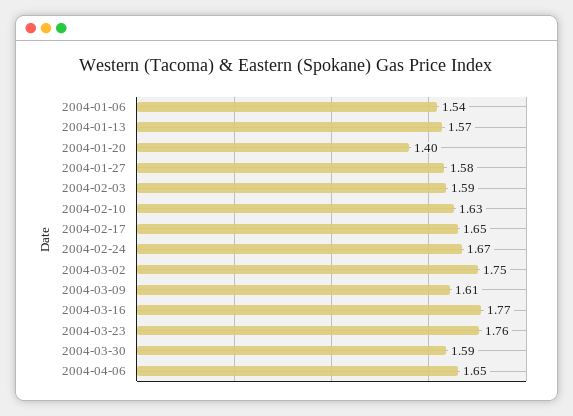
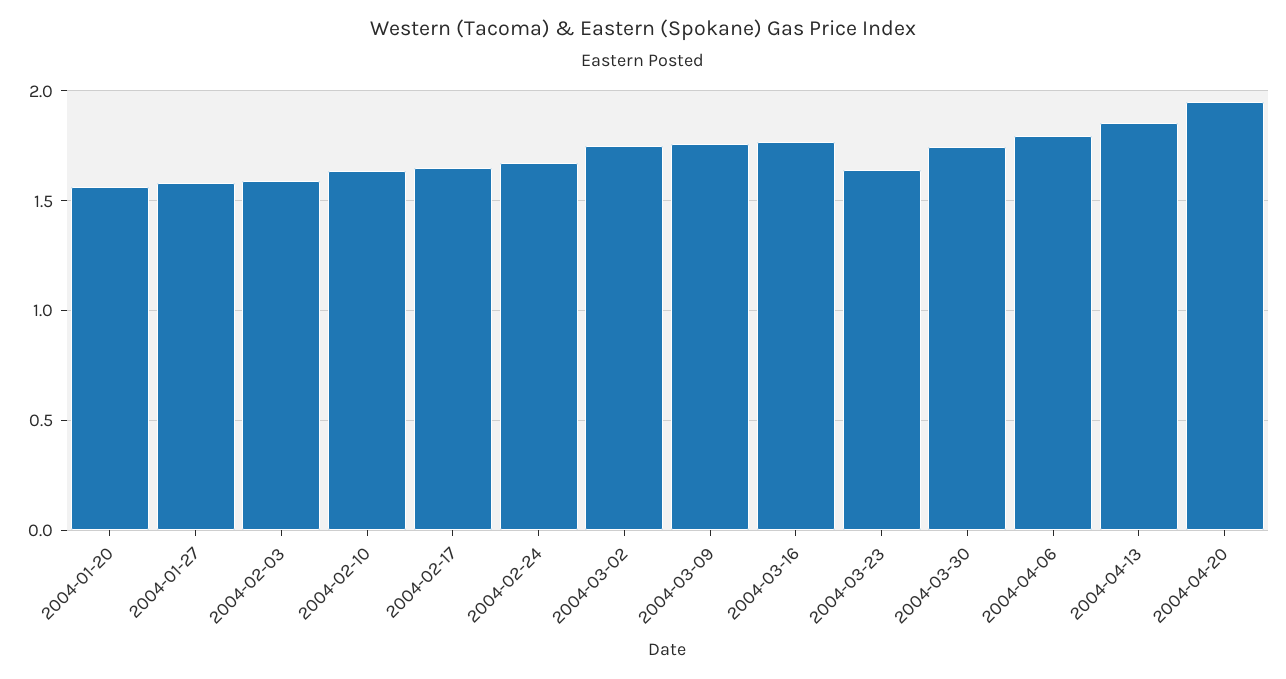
2004-01-06: 1.54 -> none
2004-01-13: 1.57 -> none
2004-01-20: 1.4 -> 1.55
2004-03-09: 1.61 -> 1.75
2004-03-23: 1.76 -> 1.65
2004-03-30: 1.59 -> 1.75
2004-04-06: 1.65 -> 1.8
2004-04-13: none -> 1.85
2004-04-20: none -> 1.95

